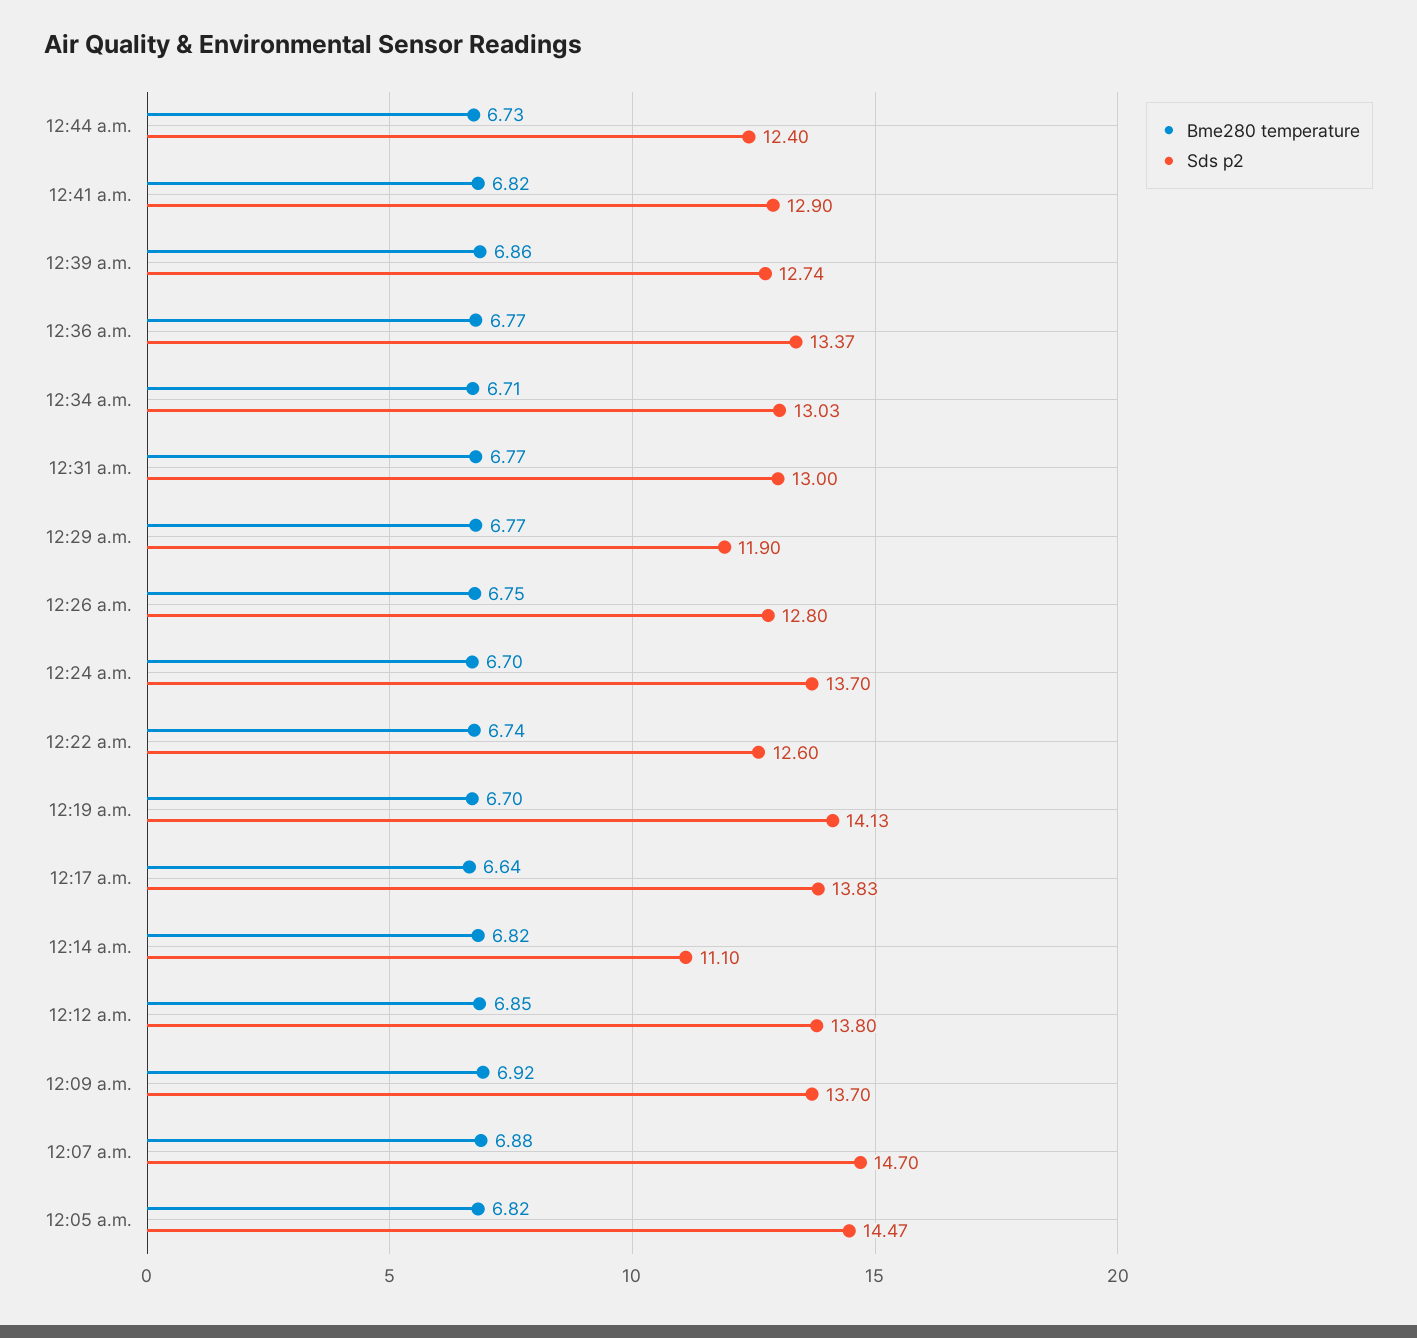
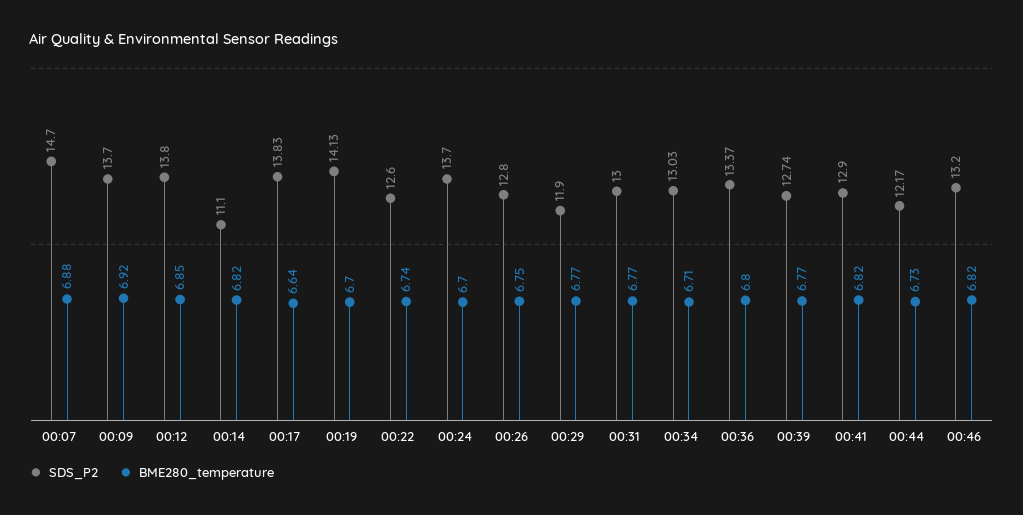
Sds p2, 12:44 a.m.: 12.4 -> 12.17
Bme280 temperature, 12:39 a.m.: 6.86 -> 6.77
Bme280 temperature, 12:36 a.m.: 6.77 -> 6.8
Bme280 temperature, 12:05 a.m.: 6.82 -> none
Sds p2, 12:05 a.m.: 14.47 -> none
Sds p2, 00:46: none -> 13.2
Bme280 temperature, 00:46: none -> 6.82

